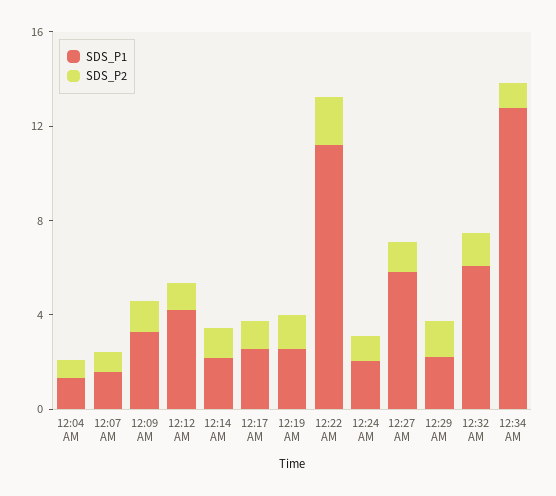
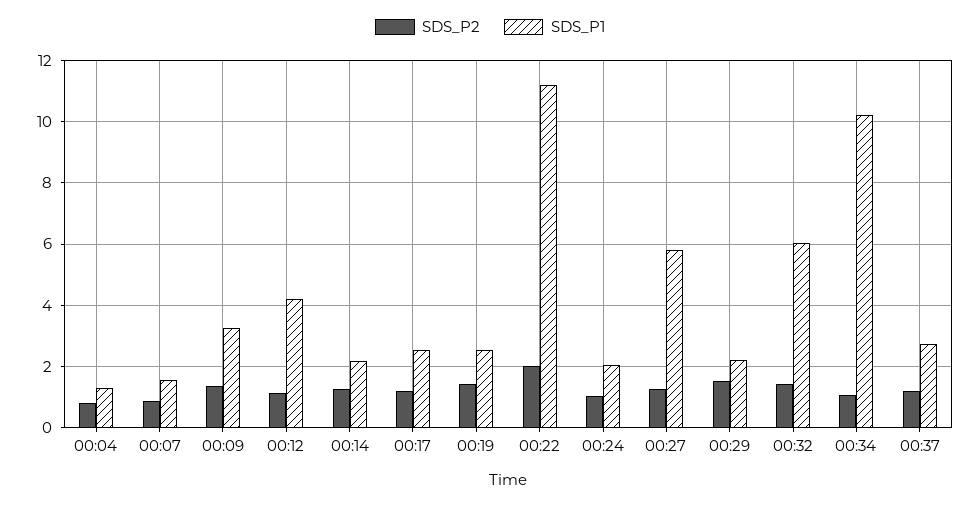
SDS_P1, 12:34 AM: 13 -> 10.2
SDS_P2, 00:37: none -> 1.2
SDS_P1, 00:37: none -> 2.8

